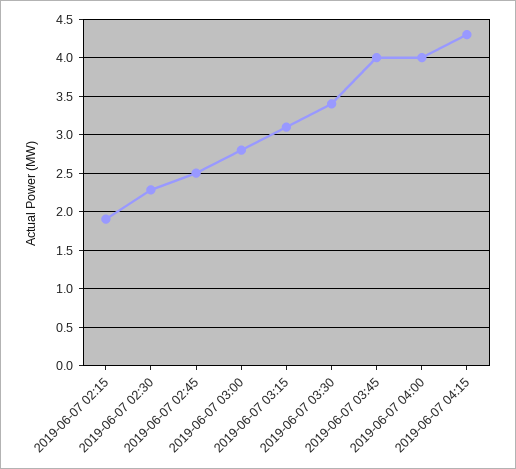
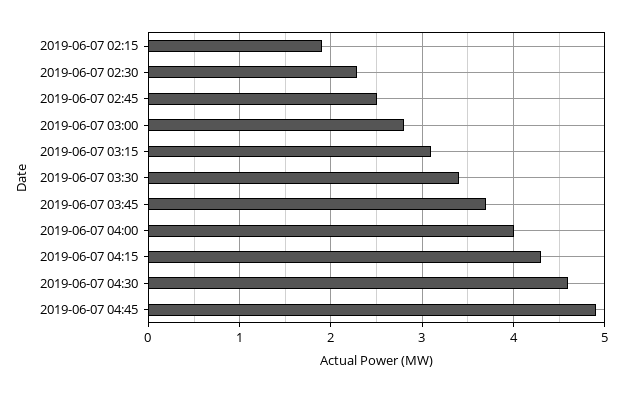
2019-06-07 03:45: 4 -> 3.7
2019-06-07 04:30: none -> 4.6
2019-06-07 04:45: none -> 4.9

